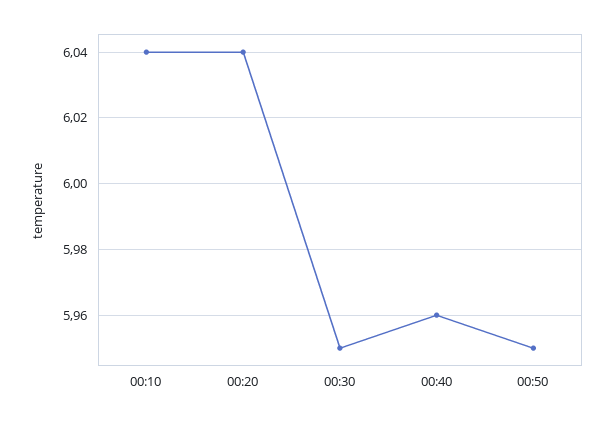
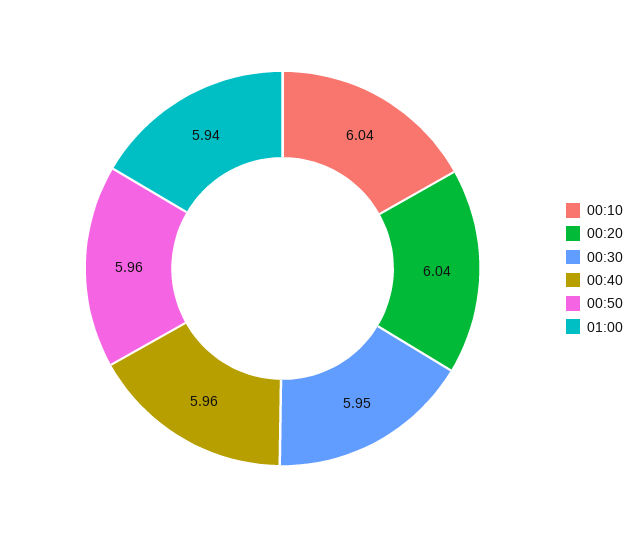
00:50: 5.95 -> 5.96
01:00: none -> 5.94

